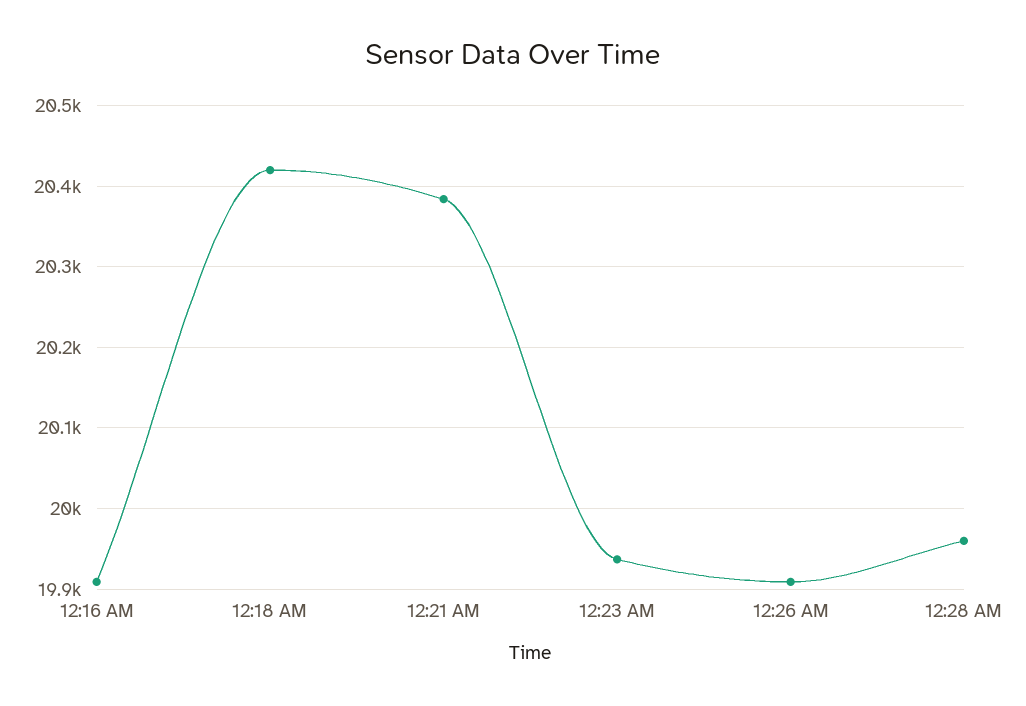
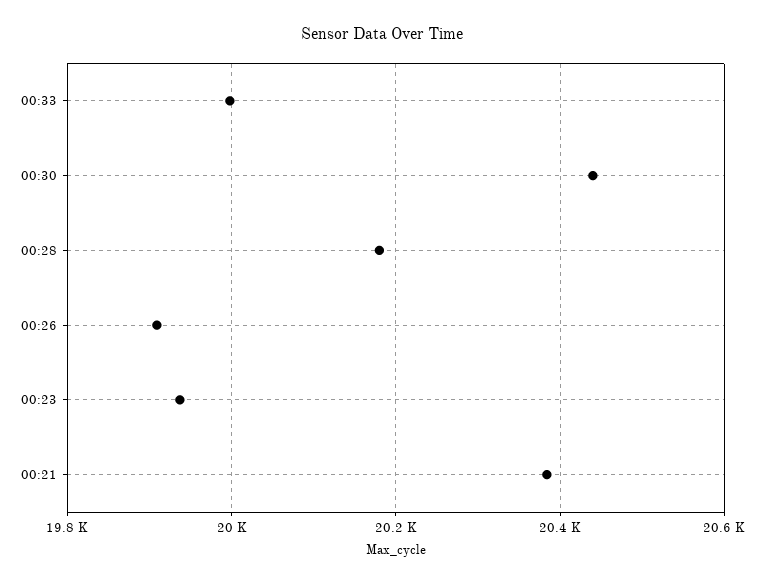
12:16 AM: 19910 -> none
12:18 AM: 20420 -> none
12:28 AM: 19960 -> 20180
00:33: none -> 20000
00:30: none -> 20440

